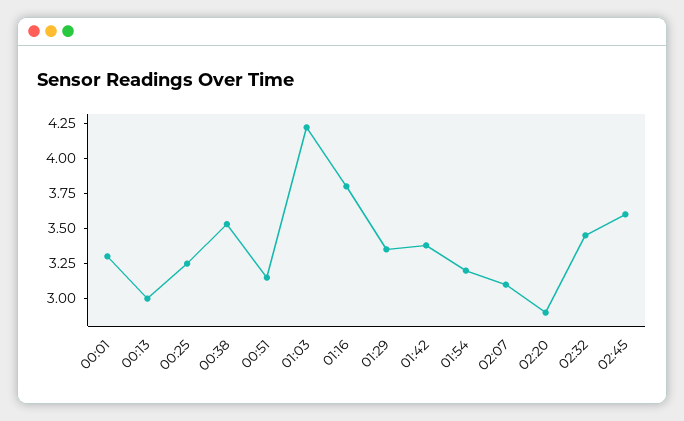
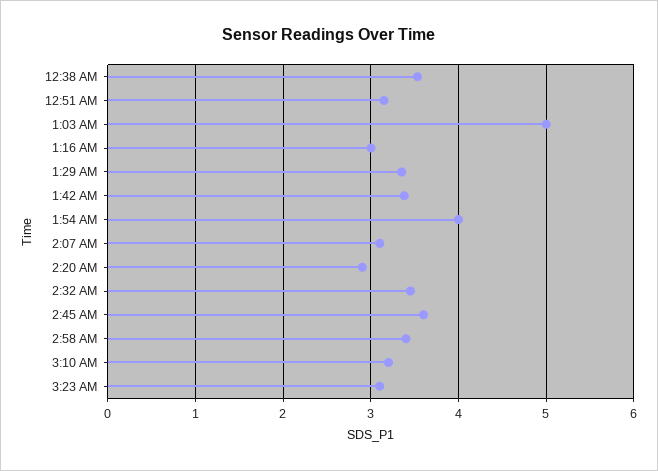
00:01: 3.25 -> none
00:13: 3 -> none
00:25: 3.25 -> none
01:03: 4.25 -> 5
01:16: 3.75 -> 3
01:54: 3.25 -> 4
2:58 AM: none -> 3.4
3:10 AM: none -> 3.2
3:23 AM: none -> 3.1

